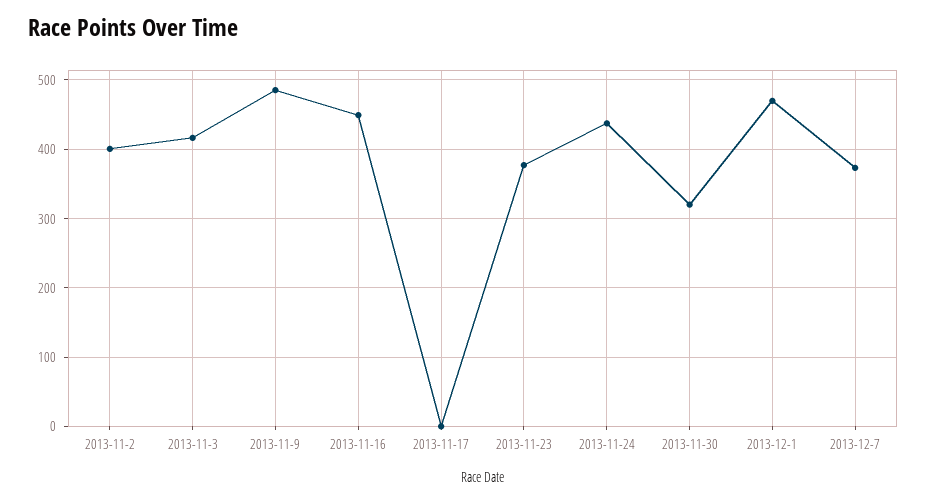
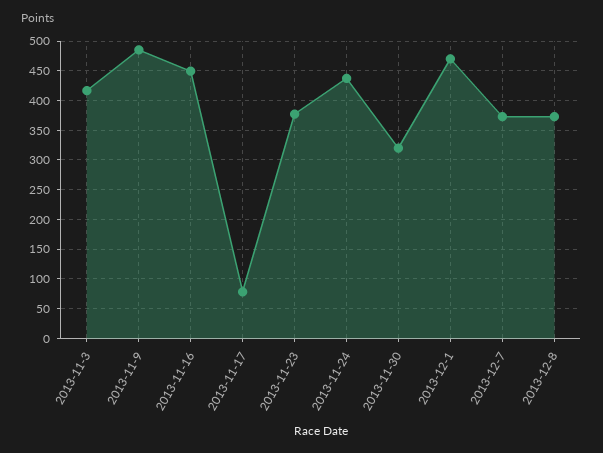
2013-11-2: 400 -> none
2013-11-17: 0 -> 75
2013-12-8: none -> 375

